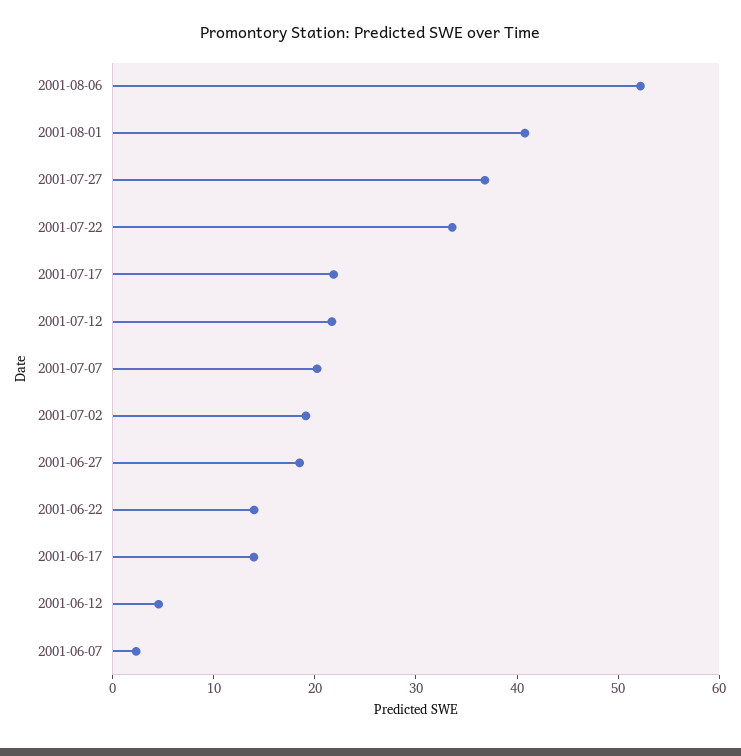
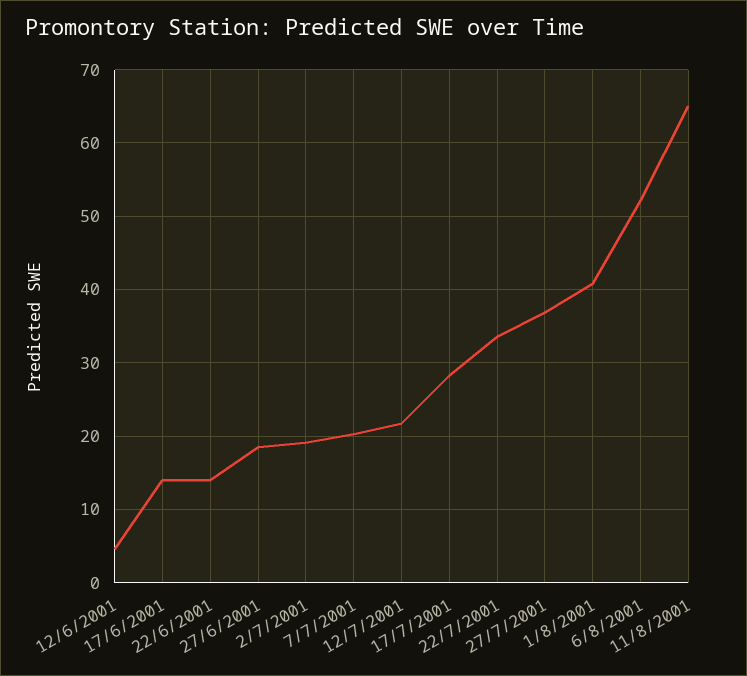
2001-07-17: 22 -> 28
2001-06-07: 2 -> none
11/8/2001: none -> 65

